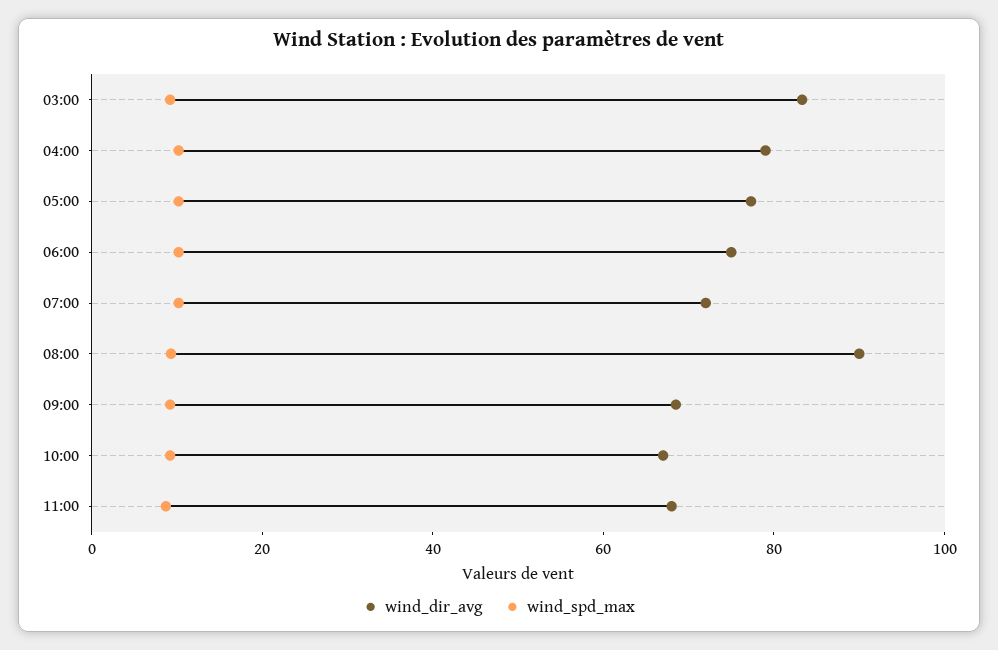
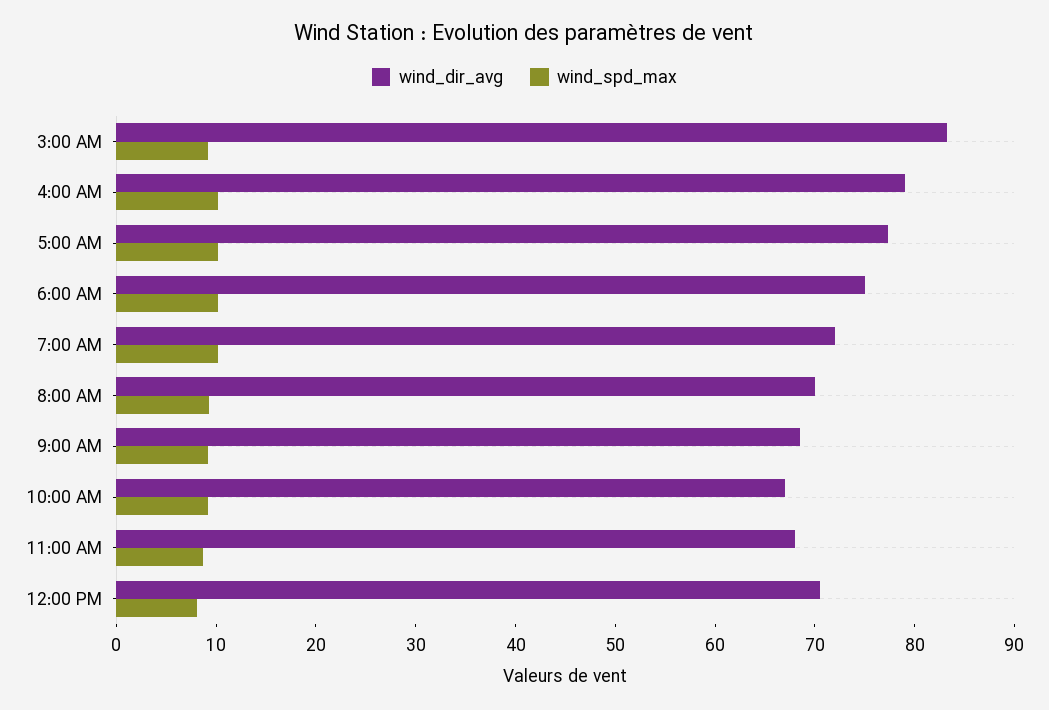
wind_dir_avg, 08:00: 90 -> 70
wind_dir_avg, 12:00 PM: none -> 70
wind_spd_max, 12:00 PM: none -> 8

